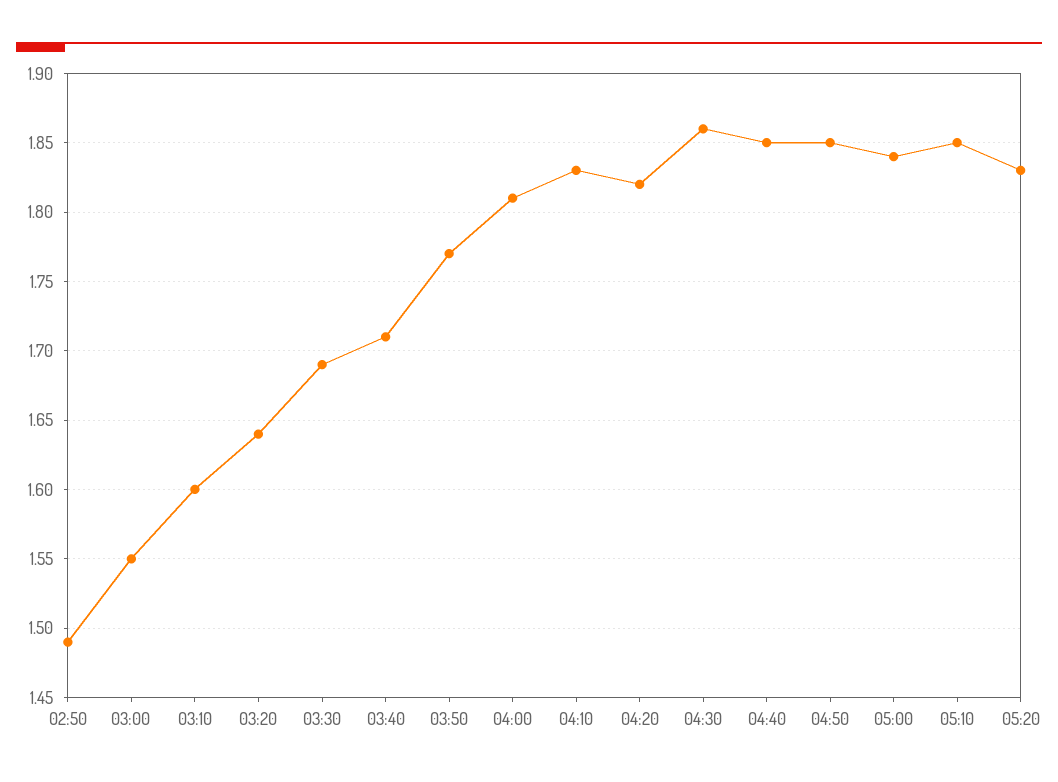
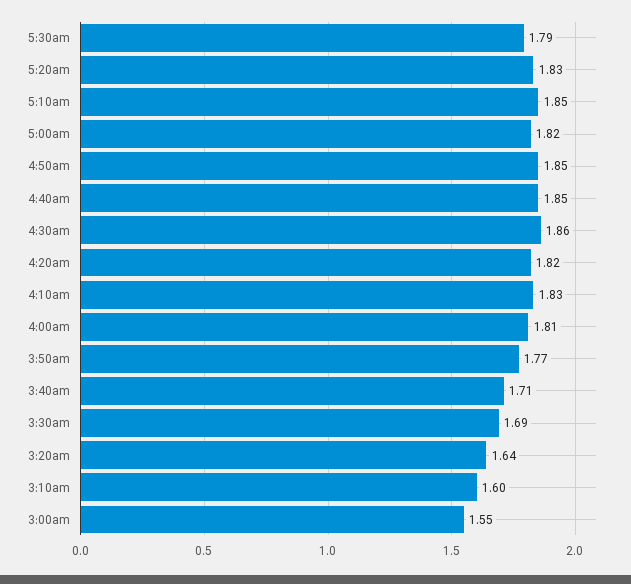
02:50: 1.49 -> none
05:00: 1.84 -> 1.82
5:30am: none -> 1.79

